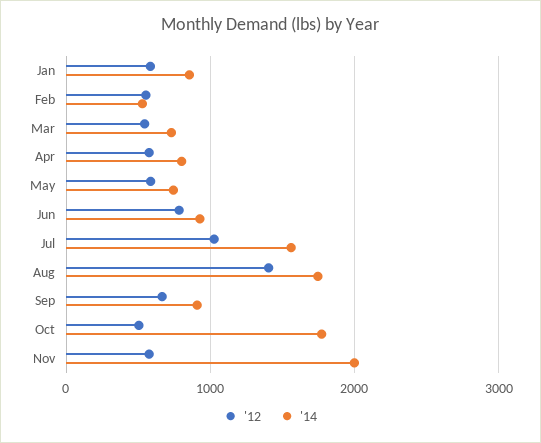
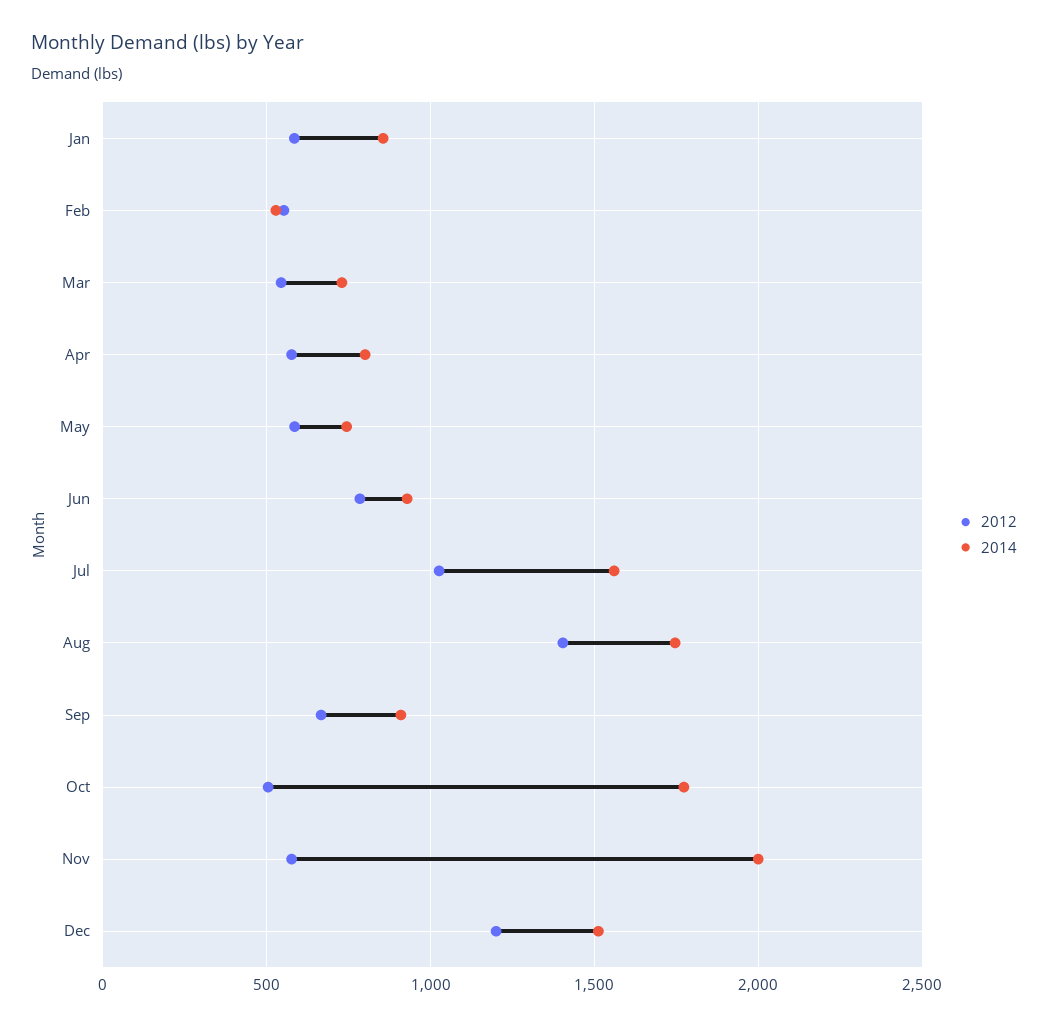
'12, Dec: none -> 1200
'14, Dec: none -> 1500

